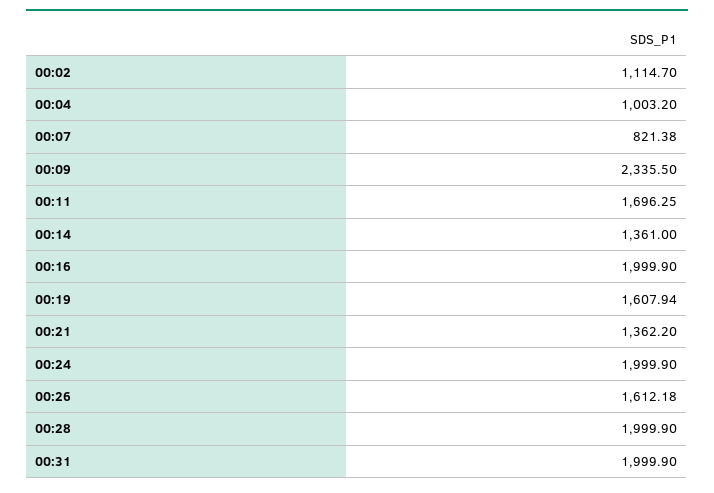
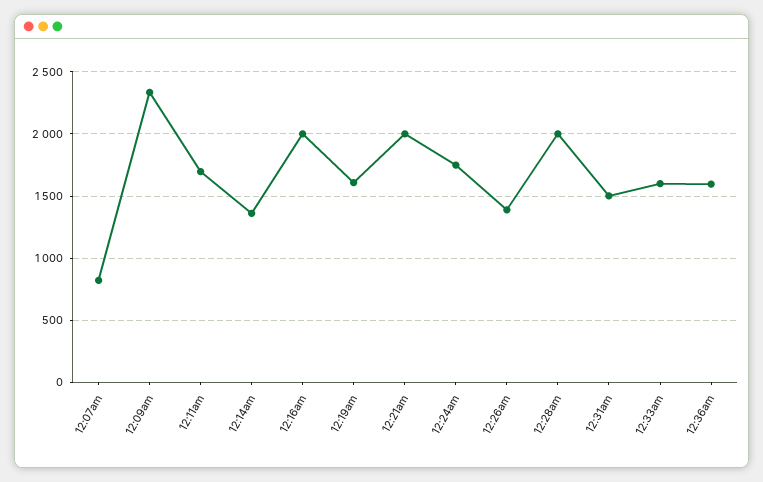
00:02: 1114.7 -> none
00:04: 1003.2 -> none
00:21: 1362.2 -> 2000
00:24: 1999.9 -> 1750
00:26: 1612.18 -> 1400
00:31: 1999.9 -> 1500
12:33am: none -> 1600
12:36am: none -> 1600

